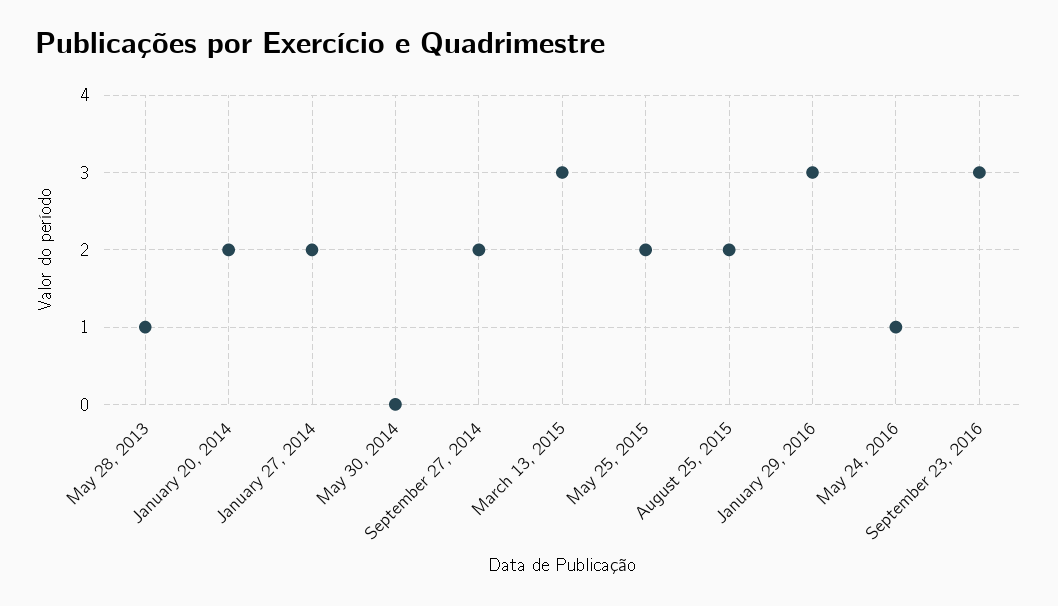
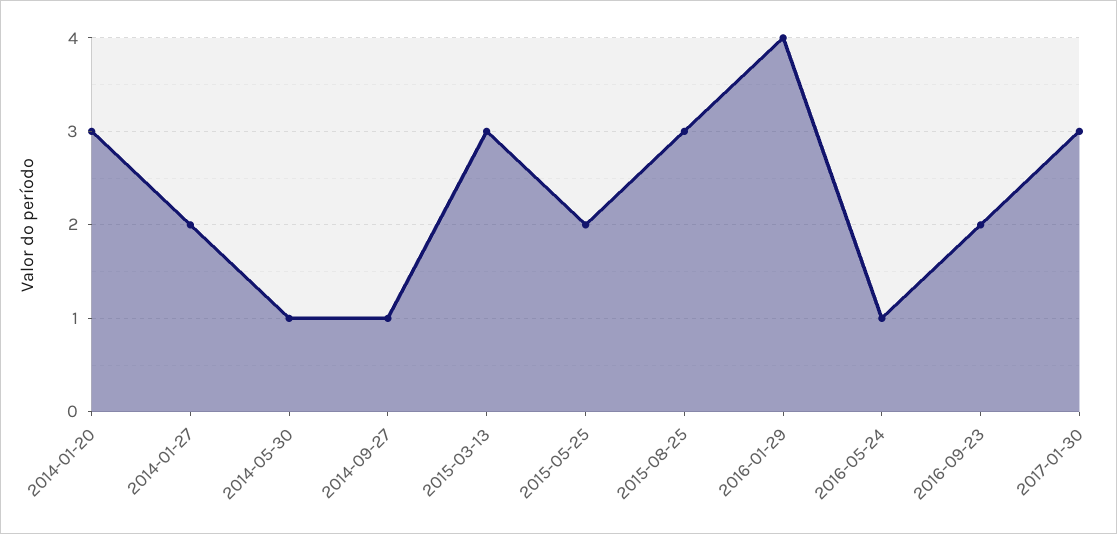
May 28, 2013: 1 -> none
January 20, 2014: 2 -> 3
May 30, 2014: 0 -> 1
September 27, 2014: 2 -> 1
August 25, 2015: 2 -> 3
January 29, 2016: 3 -> 4
September 23, 2016: 3 -> 2
2017-01-30: none -> 3

